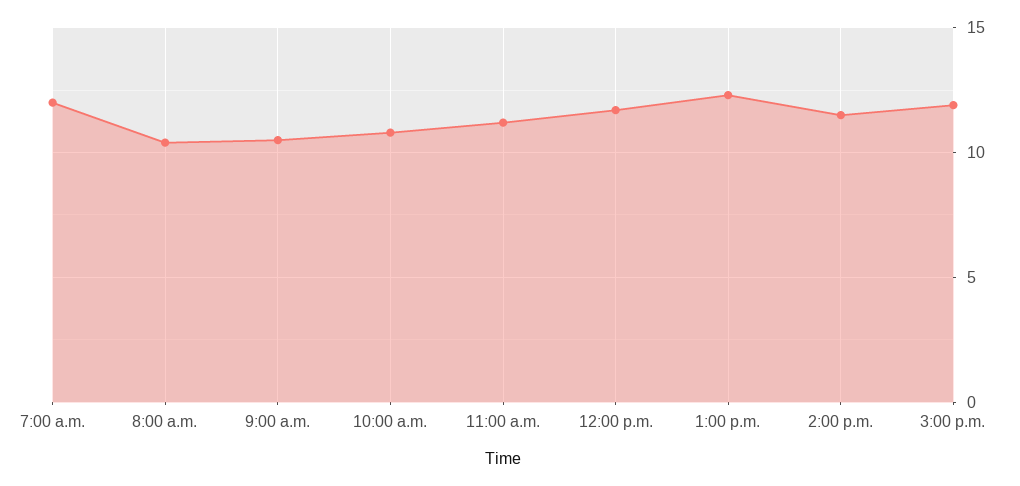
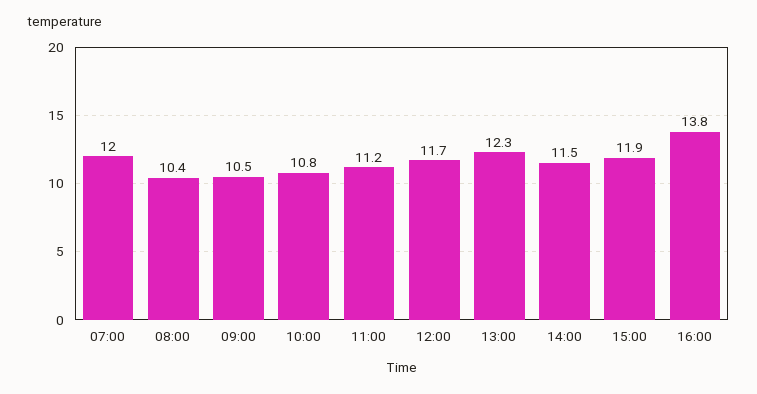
16:00: none -> 13.8

